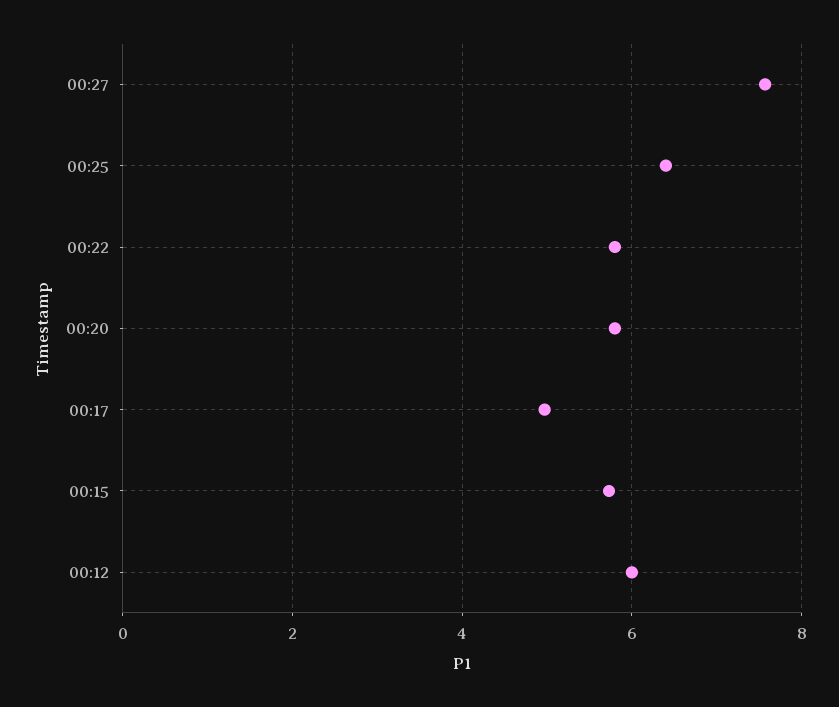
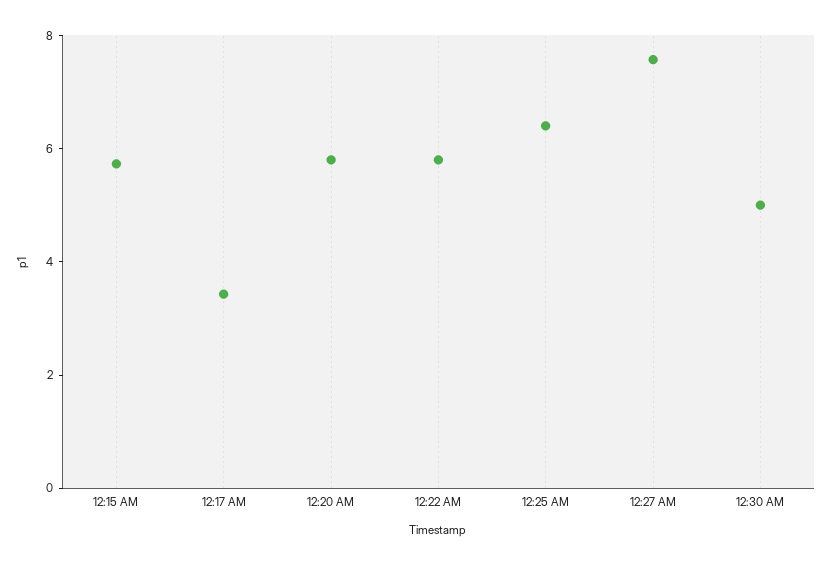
00:17: 5 -> 3.5
00:12: 6 -> none
12:30 AM: none -> 5

